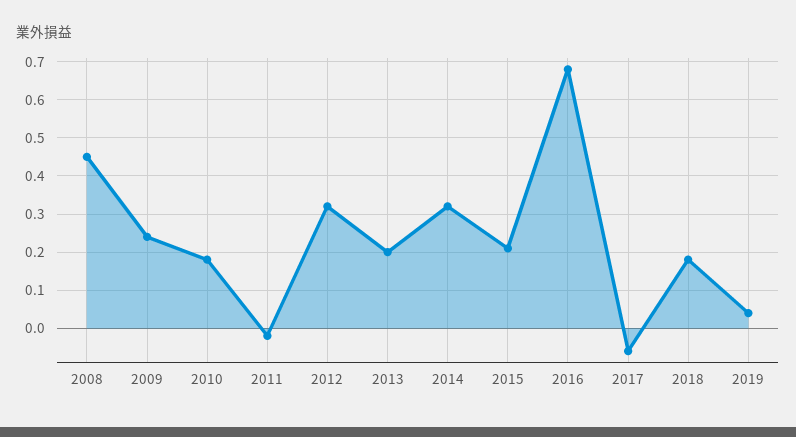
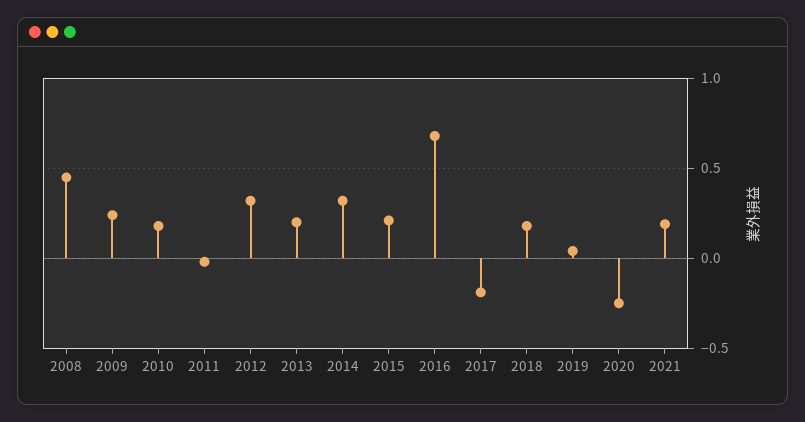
2017: -0.05 -> -0.2
2020: none -> -0.25
2021: none -> 0.2

